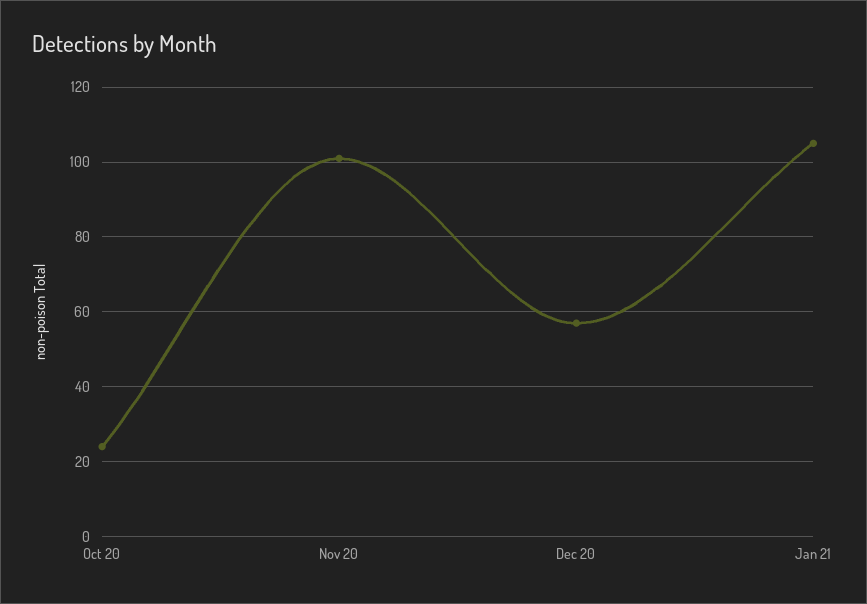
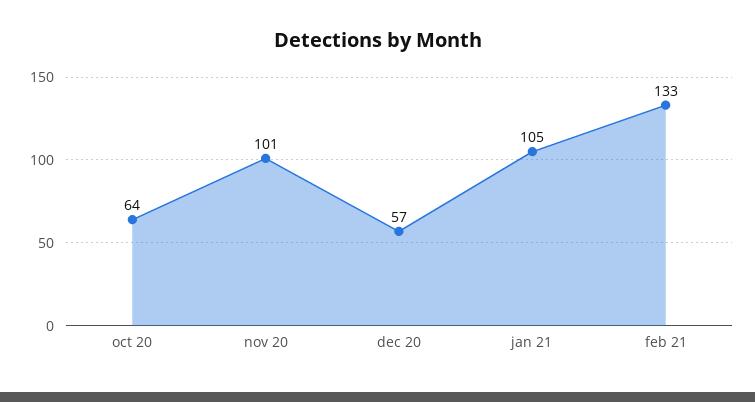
Oct 20: 25 -> 64
feb 21: none -> 133

